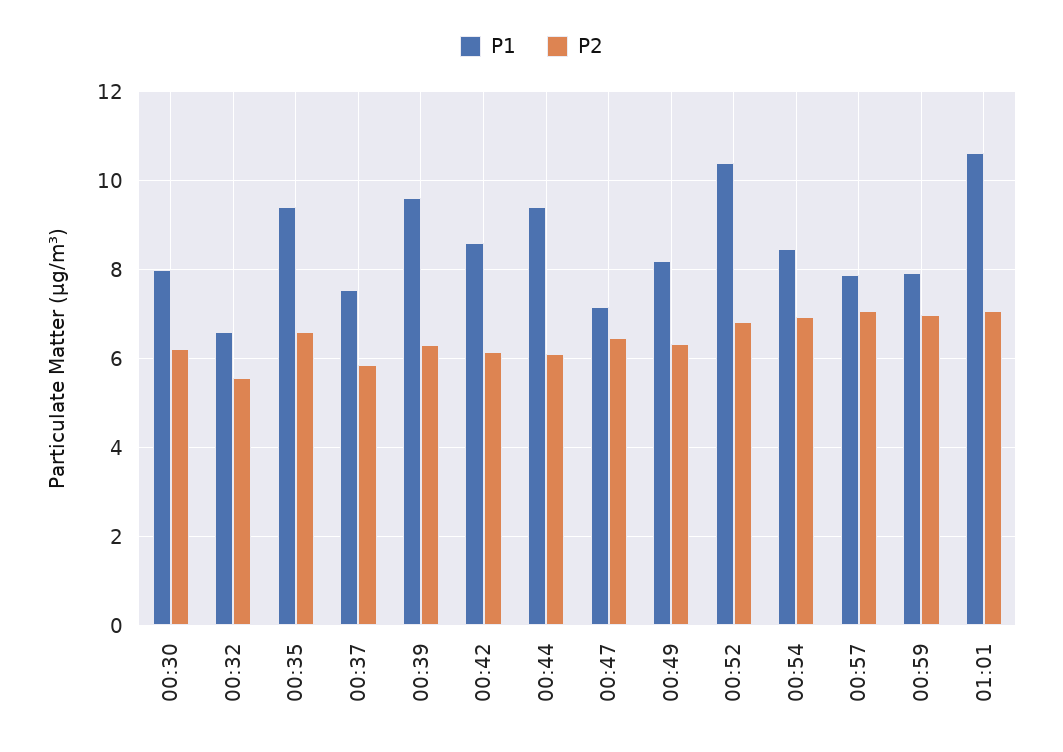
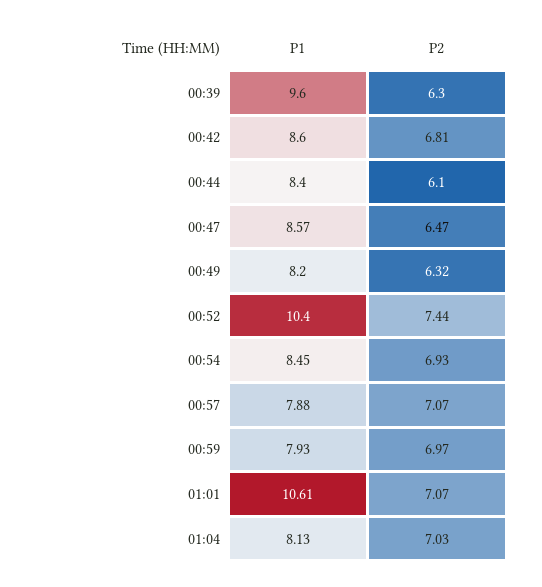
P1, 00:30: 8 -> none
P2, 00:30: 6.2 -> none
P1, 00:32: 6.6 -> none
P2, 00:32: 5.6 -> none
P1, 00:35: 9.4 -> none
P2, 00:35: 6.6 -> none
P1, 00:37: 7.6 -> none
P2, 00:37: 5.8 -> none
P2, 00:42: 6.2 -> 6.81
P1, 00:44: 9.4 -> 8.4
P1, 00:47: 7.2 -> 8.57
P2, 00:52: 6.8 -> 7.44
P1, 01:04: none -> 8.13
P2, 01:04: none -> 7.03

